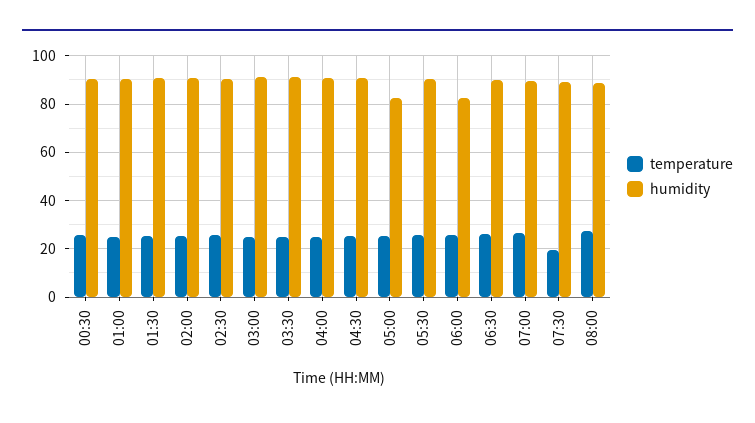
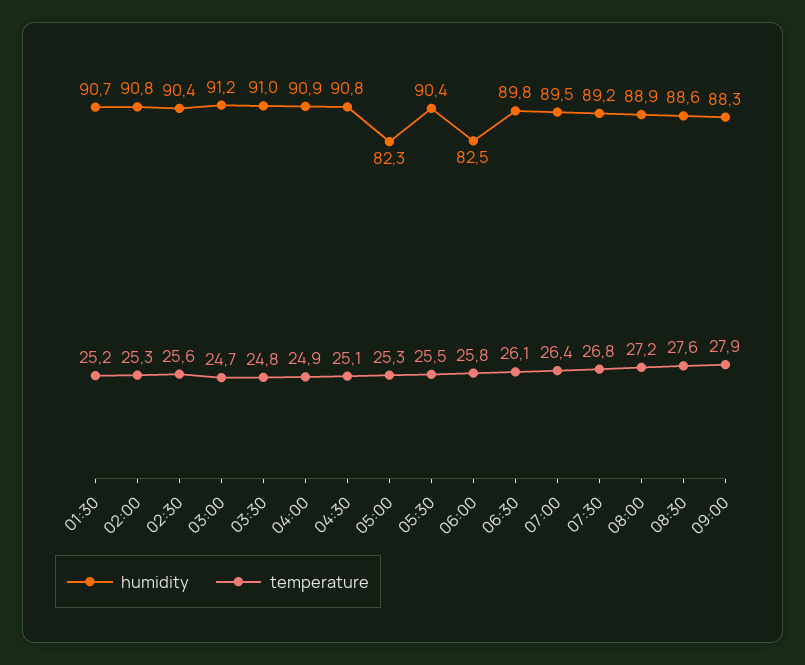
temperature, 00:30: 25 -> none
humidity, 00:30: 90 -> none
temperature, 01:00: 25 -> none
humidity, 01:00: 90 -> none
temperature, 07:30: 20 -> 26.8
humidity, 08:30: none -> 88.6
temperature, 08:30: none -> 27.6
humidity, 09:00: none -> 88.3
temperature, 09:00: none -> 27.9

